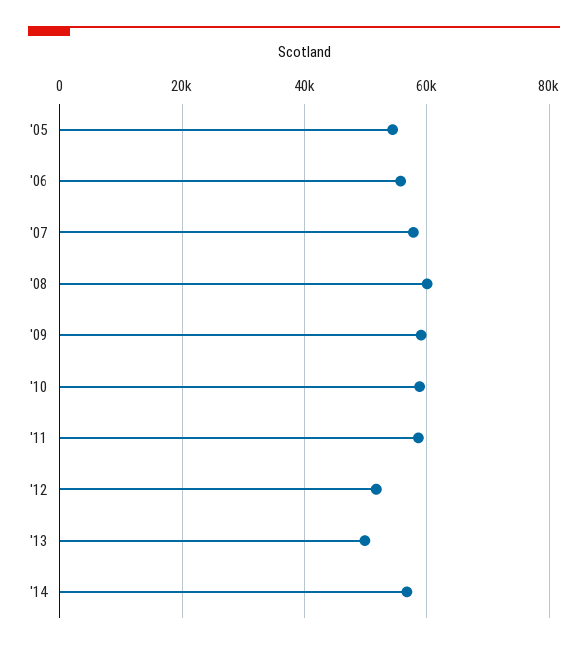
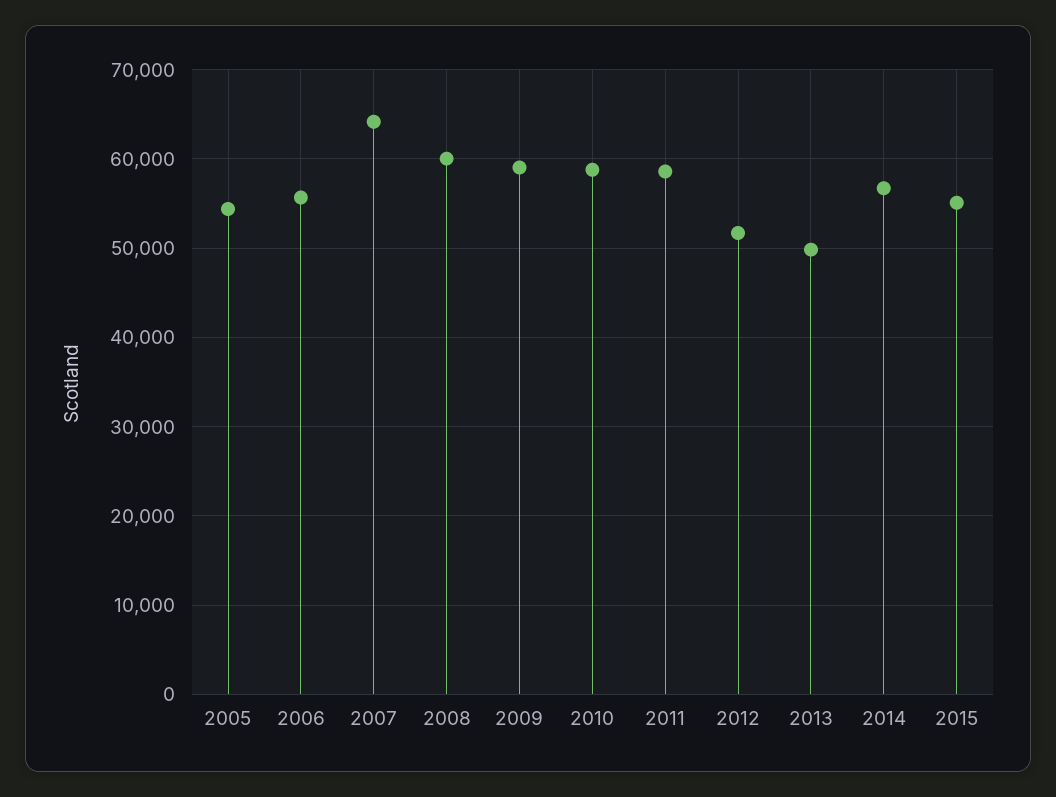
'07: 58000 -> 64000
2015: none -> 55000

